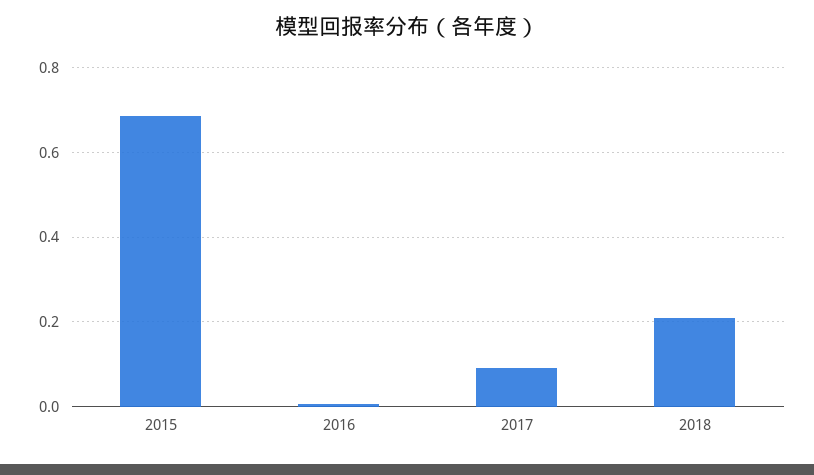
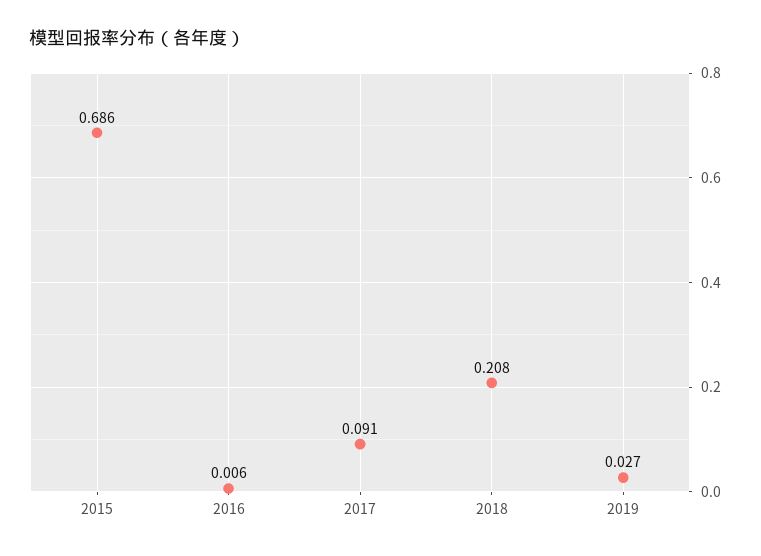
2019: none -> 0.027

